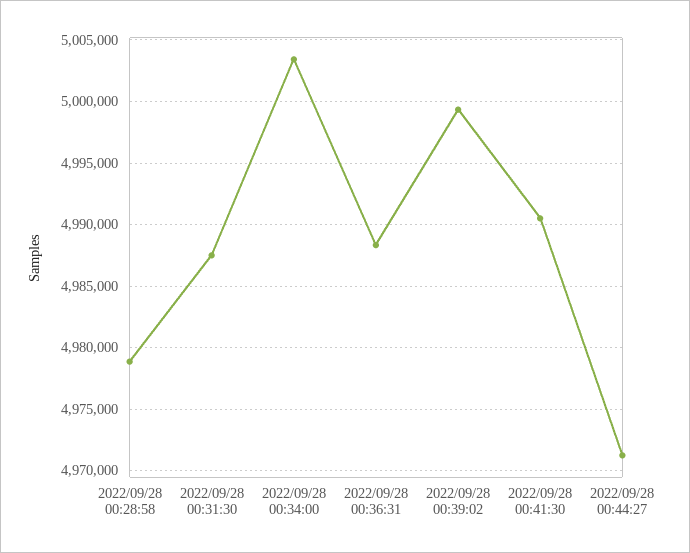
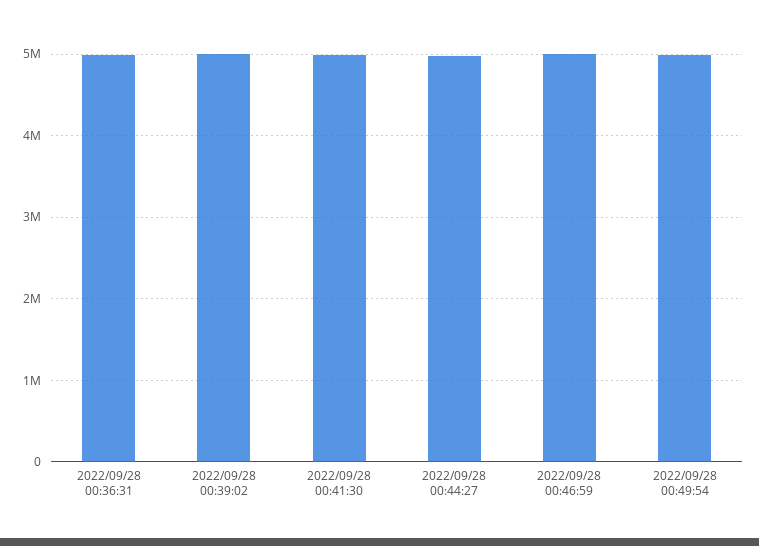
2022/09/28 00:28:58: 4979000 -> none
2022/09/28 00:31:30: 4987500 -> none
2022/09/28 00:34:00: 5003500 -> none
2022/09/28 00:46:59: none -> 5000000
2022/09/28 00:49:54: none -> 5000000

